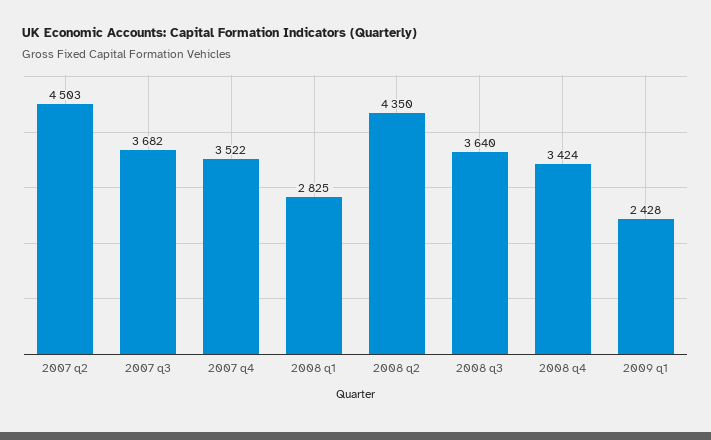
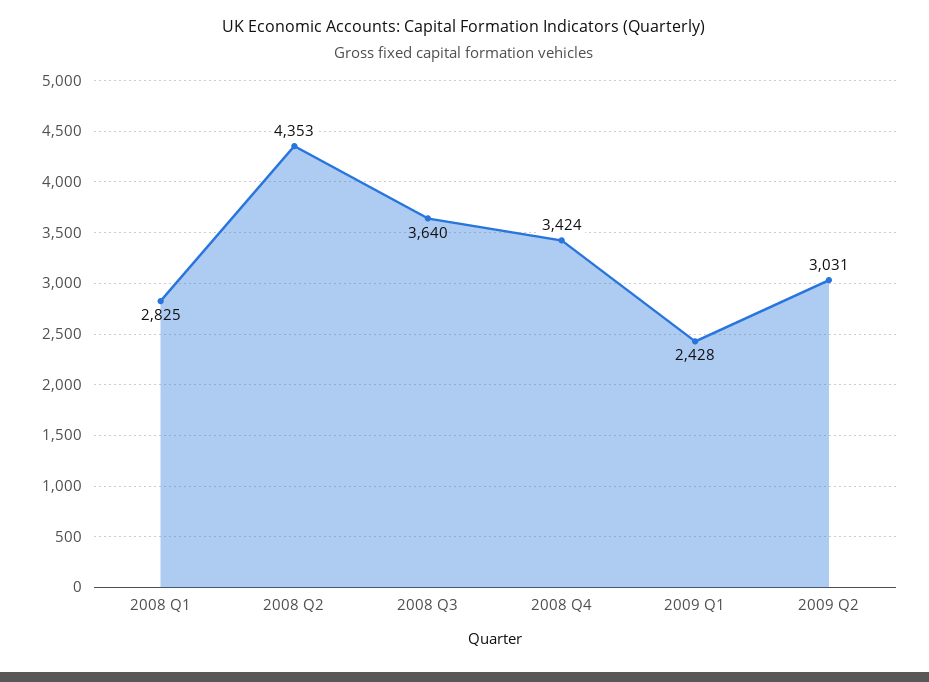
2007 q2: 4503 -> none
2007 q3: 3682 -> none
2007 q4: 3522 -> none
2008 q2: 4350 -> 4353
2009 Q2: none -> 3031

